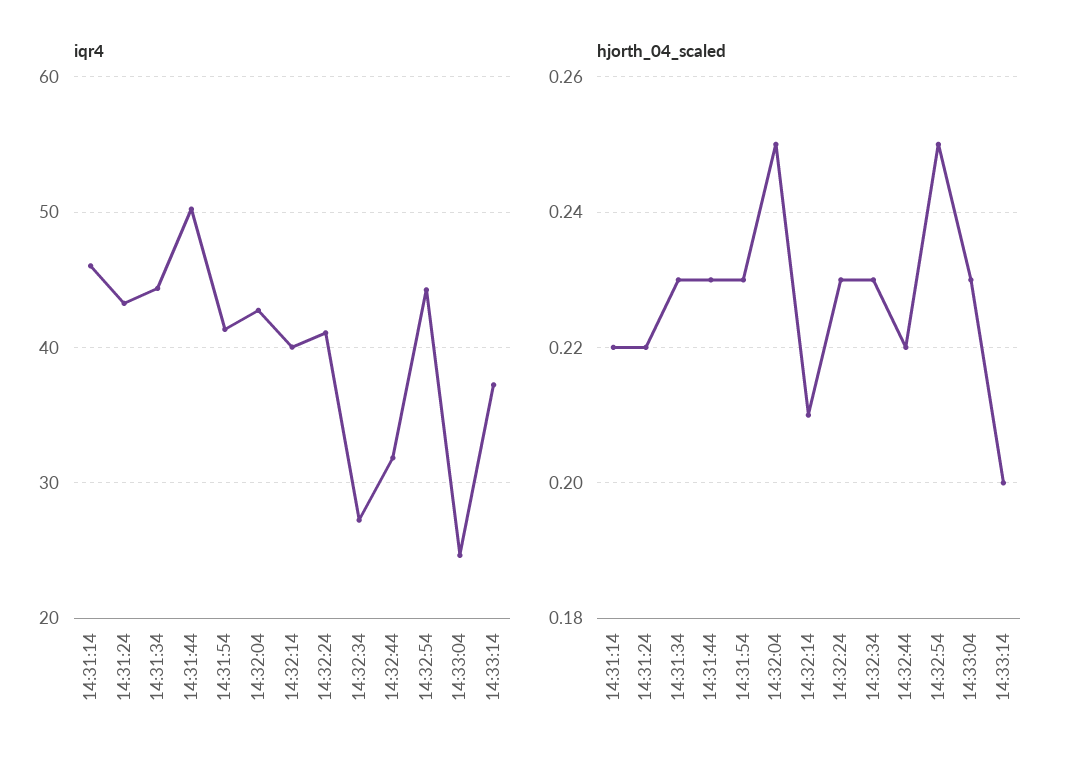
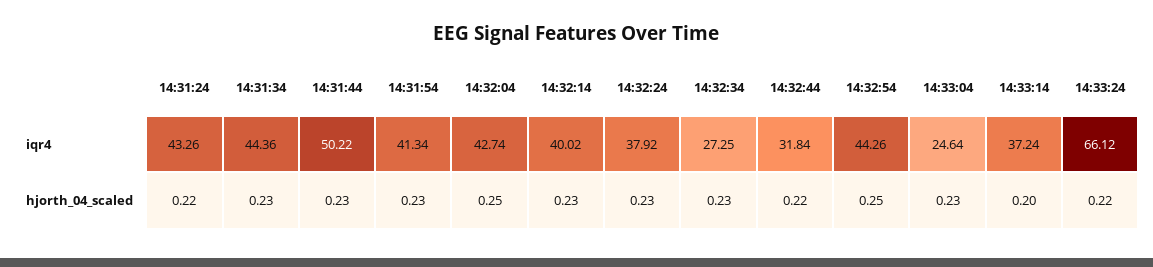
iqr4, 14:31:14: 46 -> none
iqr4, 14:32:24: 41 -> 37.92
hjorth_04_scaled, 14:31:14: 0.22 -> none
hjorth_04_scaled, 14:32:14: 0.21 -> 0.23
iqr4, 14:33:24: none -> 66.12
hjorth_04_scaled, 14:33:24: none -> 0.22

